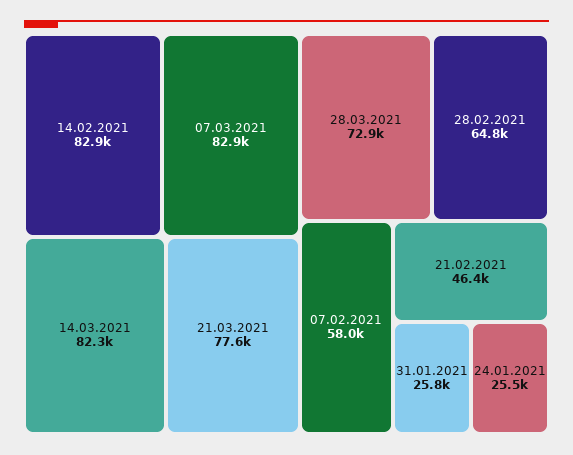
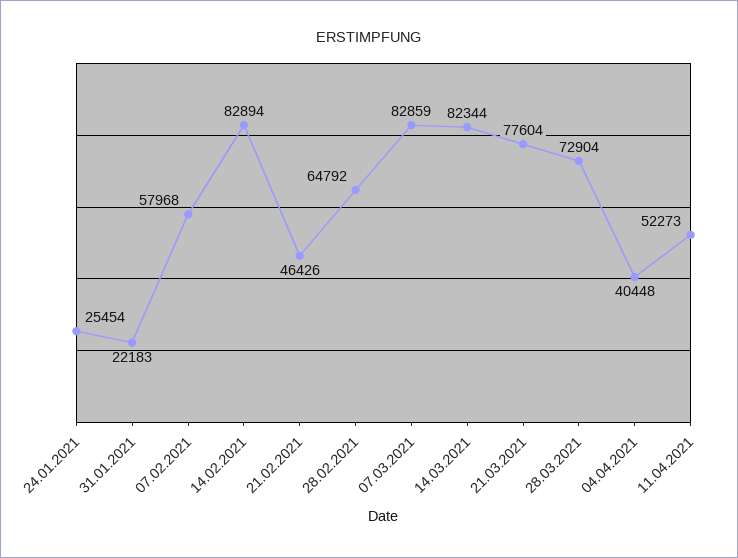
31.01.2021: 25800 -> 22183
04.04.2021: none -> 40448
11.04.2021: none -> 52273

